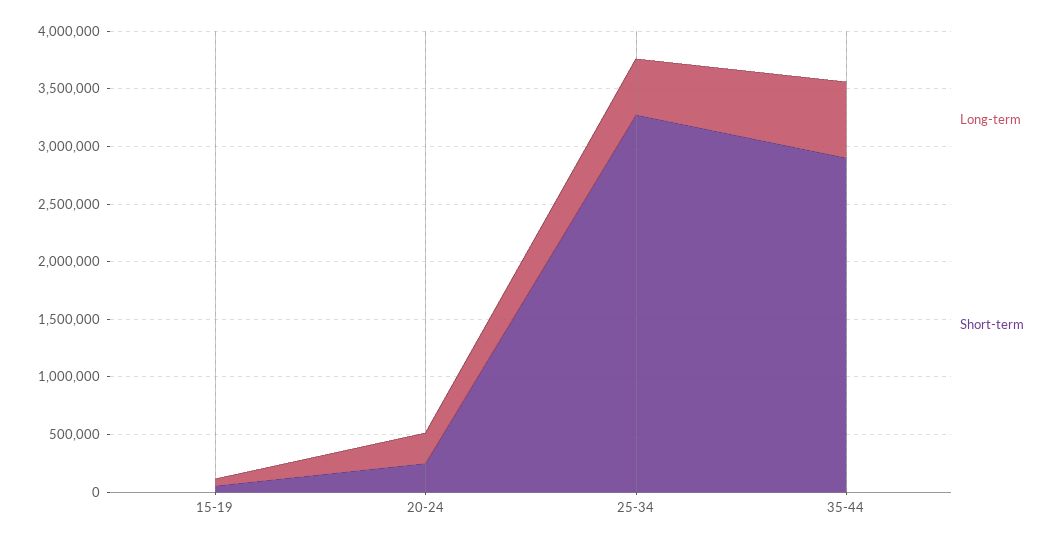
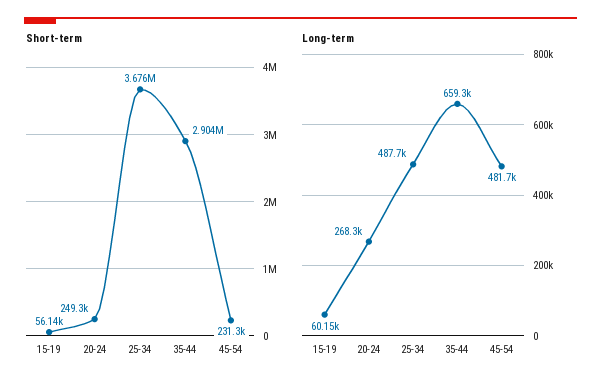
Short-term, 25-34: 3300000 -> 3676000
Short-term, 45-54: none -> 231300
Long-term, 45-54: none -> 481700

